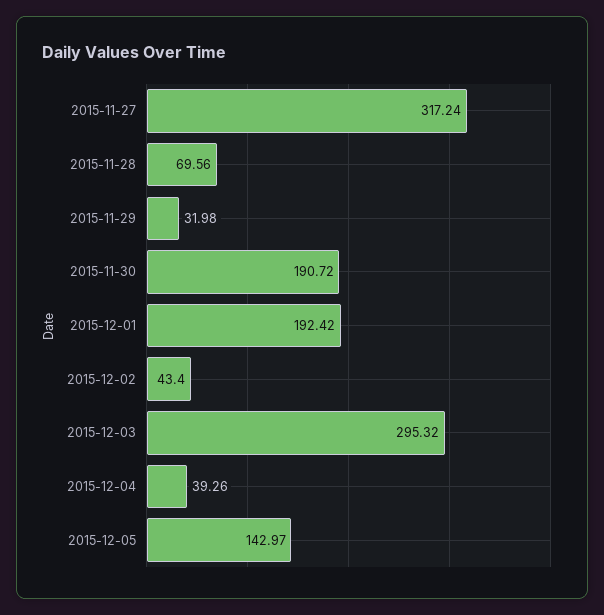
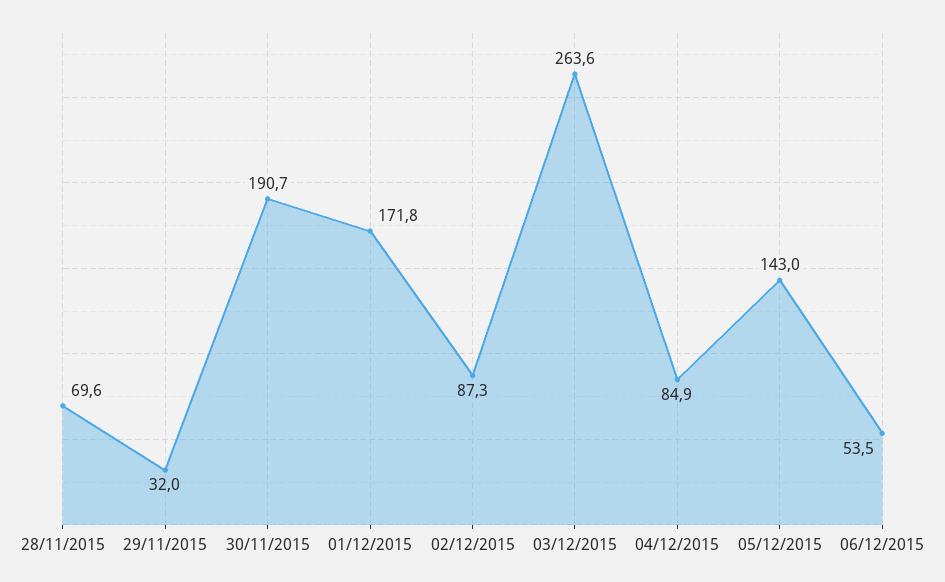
2015-11-27: 317.24 -> none
2015-12-01: 192.42 -> 171.8
2015-12-02: 43.4 -> 87.3
2015-12-03: 295.32 -> 263.6
2015-12-04: 39.26 -> 84.9
06/12/2015: none -> 53.5

